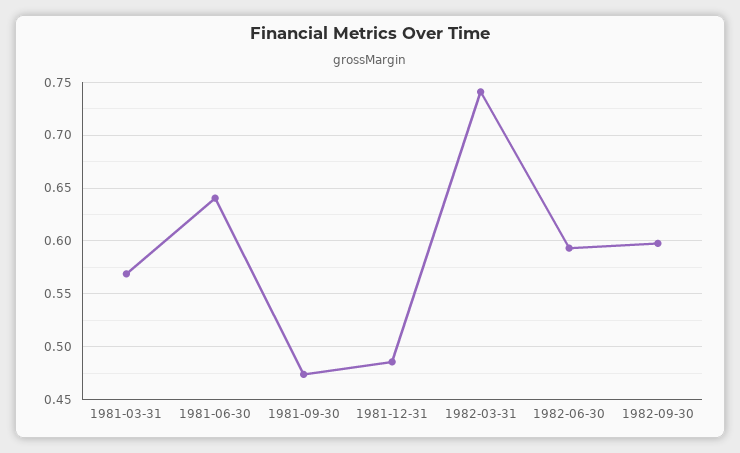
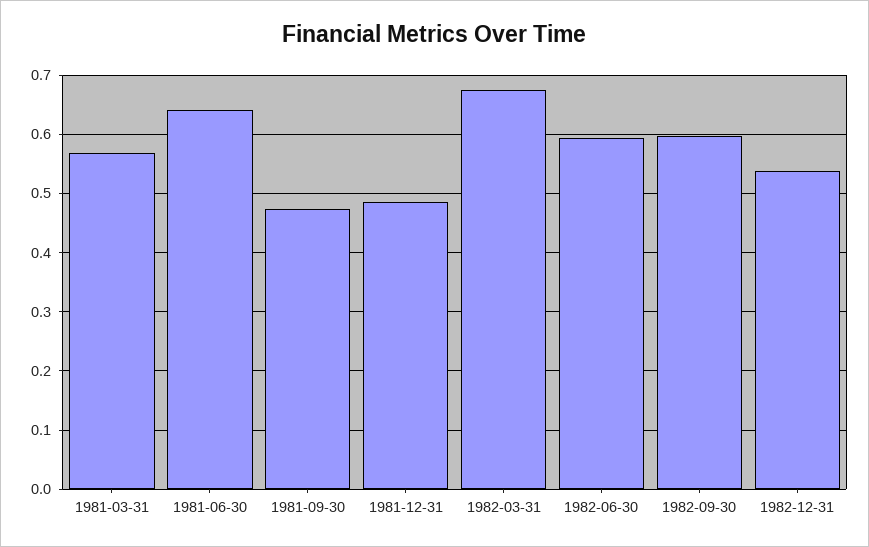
1982-03-31: 0.74 -> 0.68
1982-12-31: none -> 0.54

